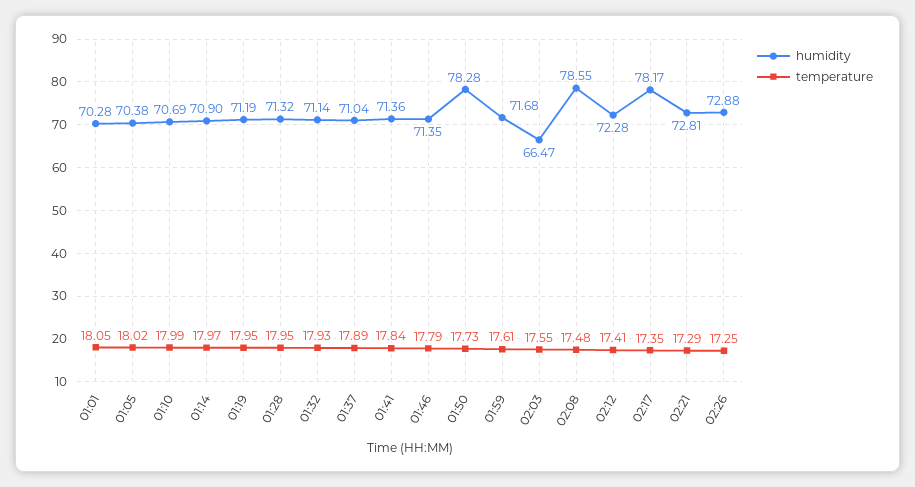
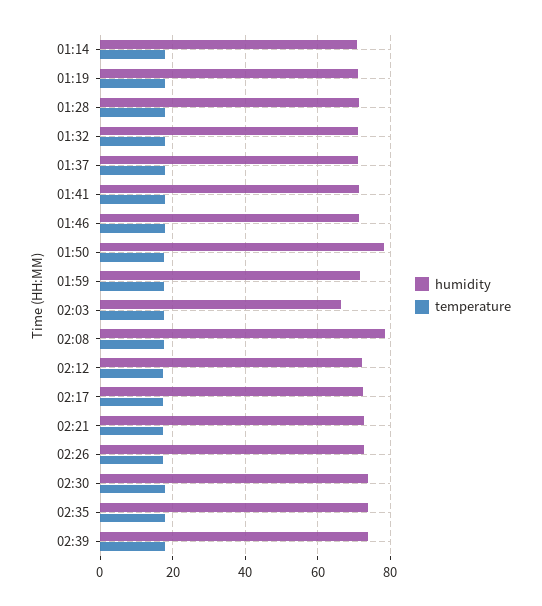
humidity, 01:01: 70.28 -> none
temperature, 01:01: 18.05 -> none
humidity, 01:05: 70.38 -> none
temperature, 01:05: 18.02 -> none
humidity, 01:10: 70.69 -> none
temperature, 01:10: 17.99 -> none
humidity, 02:17: 78.17 -> 72
humidity, 02:30: none -> 74
temperature, 02:30: none -> 18
humidity, 02:35: none -> 74
temperature, 02:35: none -> 18
humidity, 02:39: none -> 74
temperature, 02:39: none -> 18

